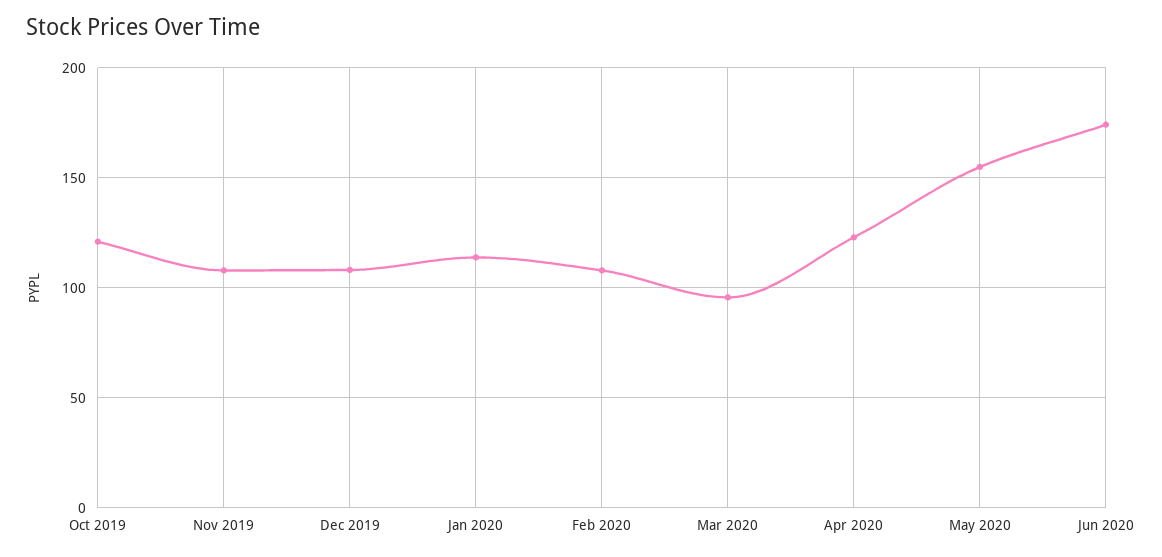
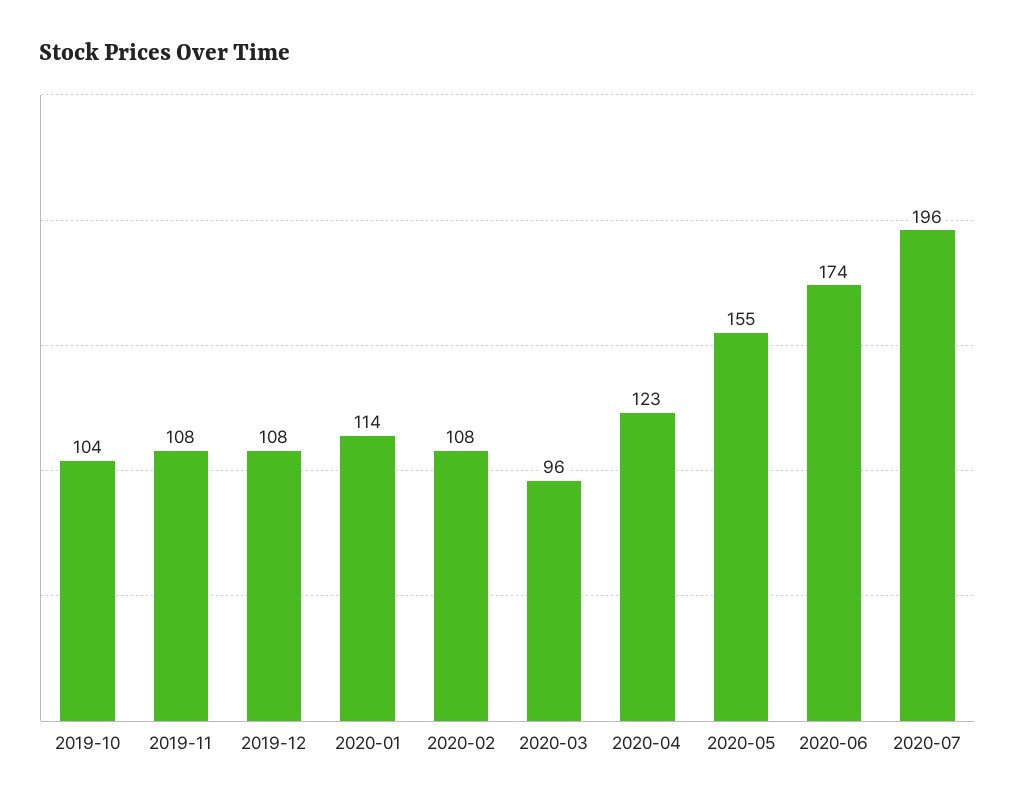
Oct 2019: 120 -> 104
2020-07: none -> 196

